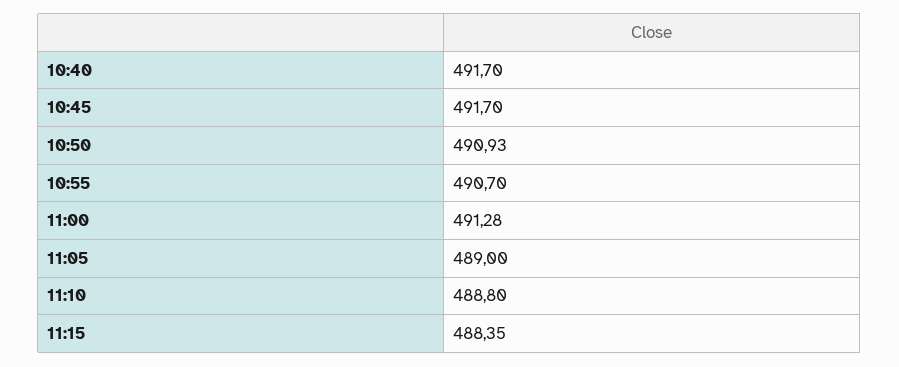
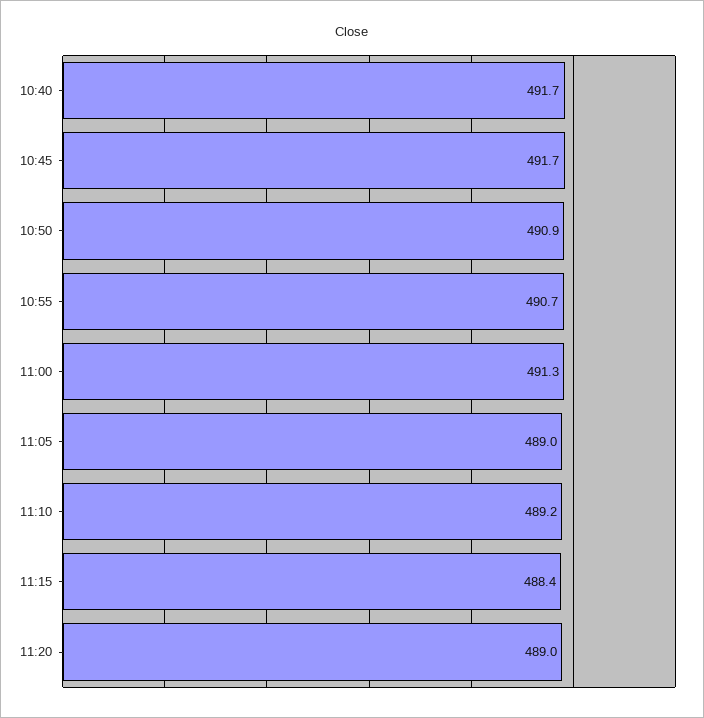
11:10: 488.8 -> 489.2
11:20: none -> 489

